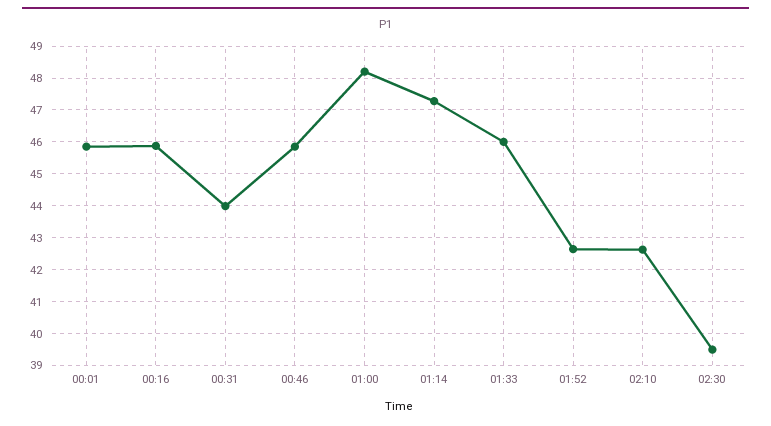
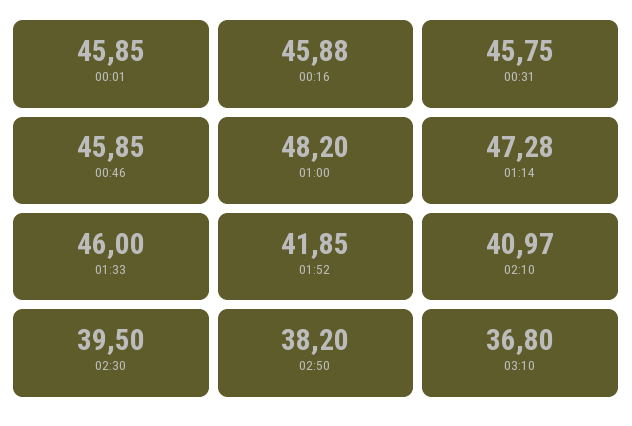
00:31: 44 -> 45.75
01:52: 42.6 -> 41.85
02:10: 42.6 -> 40.97
02:50: none -> 38.2
03:10: none -> 36.8

